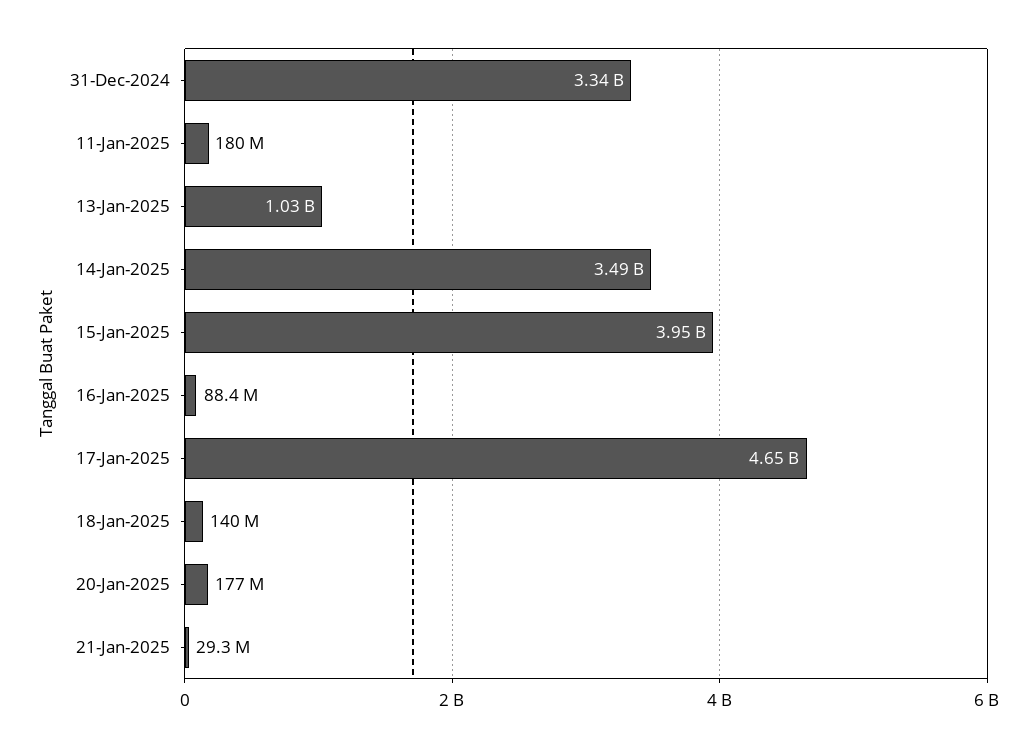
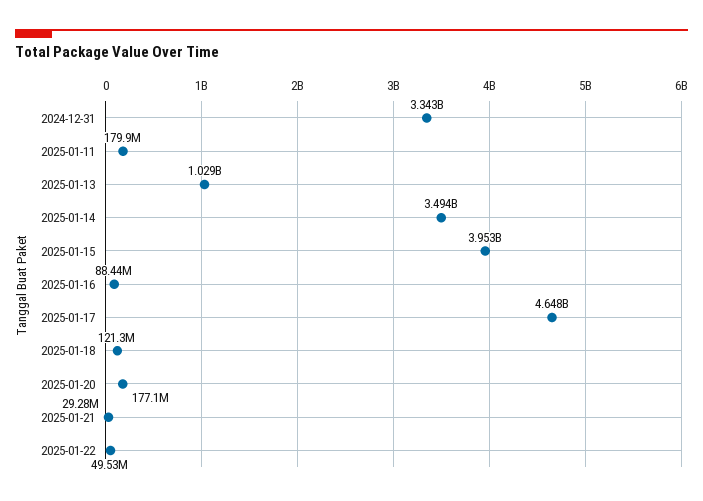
18-Jan-2025: 140000000 -> 121300000
2025-01-22: none -> 49530000

